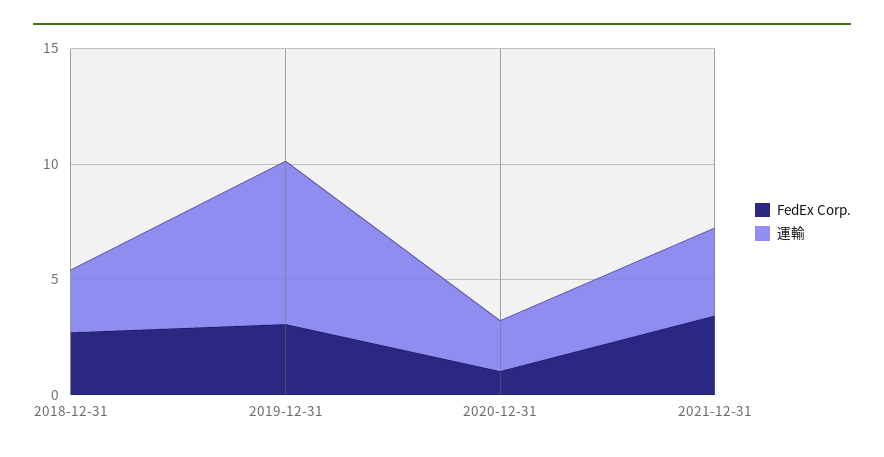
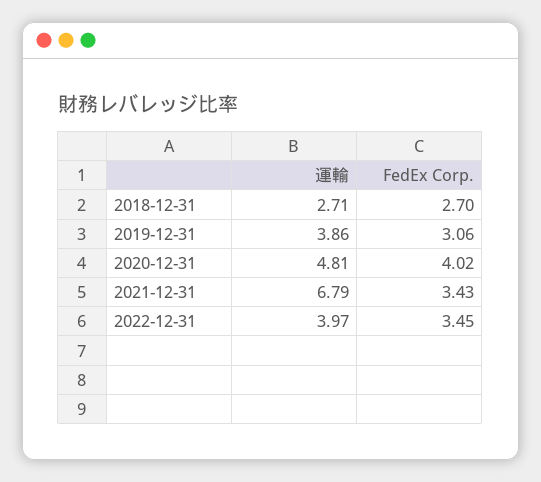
運輸, 2019-12-31: 7 -> 3.86
FedEx Corp., 2020-12-31: 1 -> 4.02
運輸, 2020-12-31: 2 -> 4.81
運輸, 2021-12-31: 4 -> 6.79
運輸, 2022-12-31: none -> 3.97
FedEx Corp., 2022-12-31: none -> 3.45

